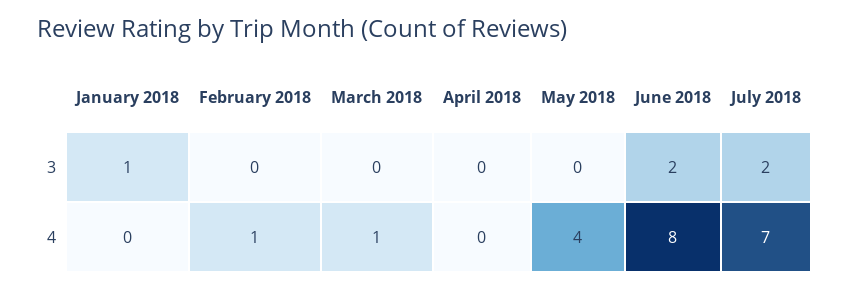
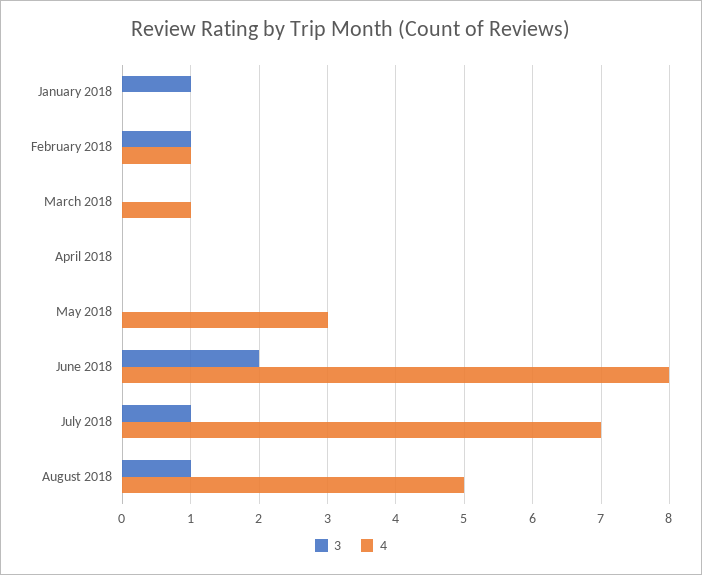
3, February 2018: 0 -> 1
3, July 2018: 2 -> 1
4, May 2018: 4 -> 3
3, August 2018: none -> 1
4, August 2018: none -> 5

